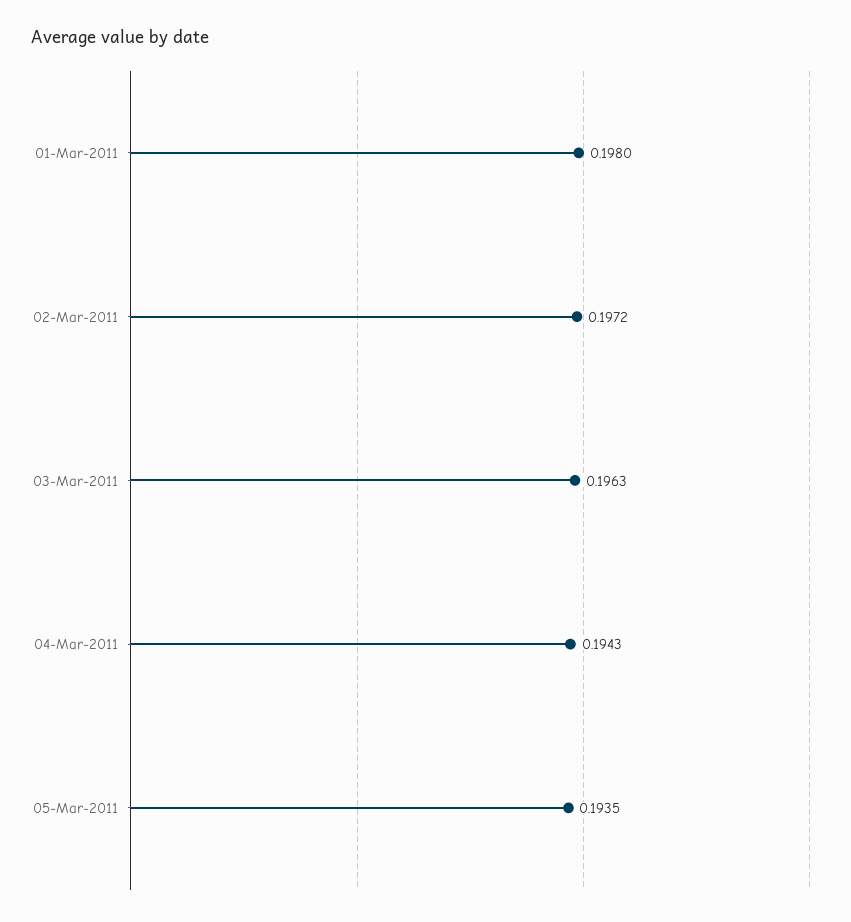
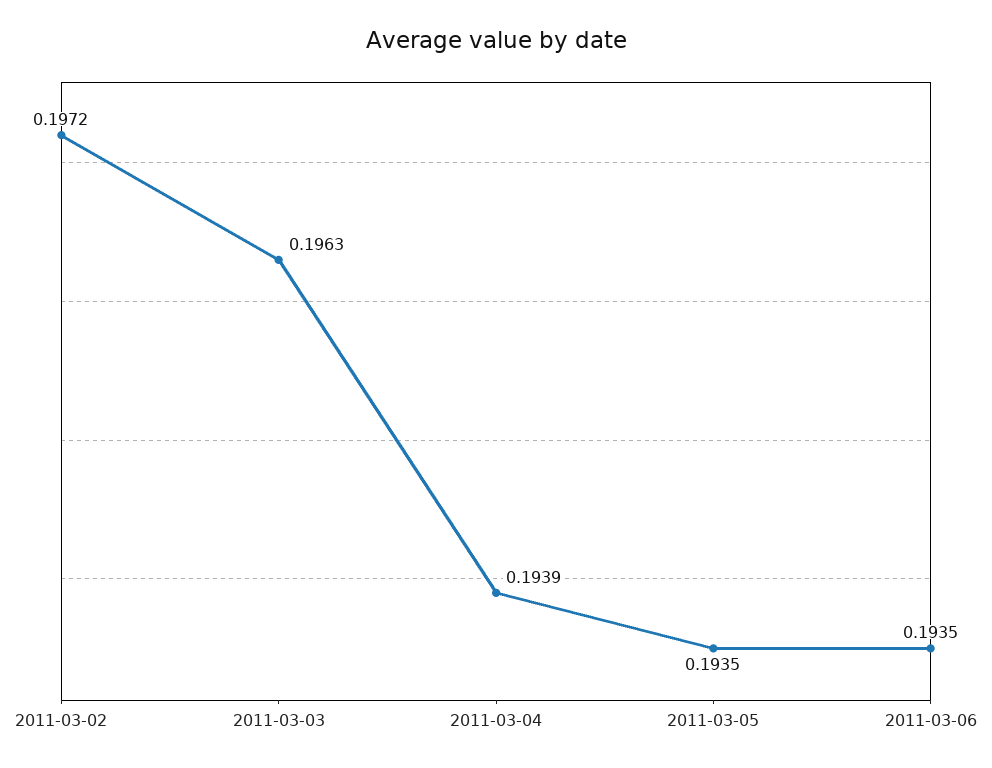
01-Mar-2011: 0.198 -> none
04-Mar-2011: 0.1943 -> 0.1939
2011-03-06: none -> 0.1935

